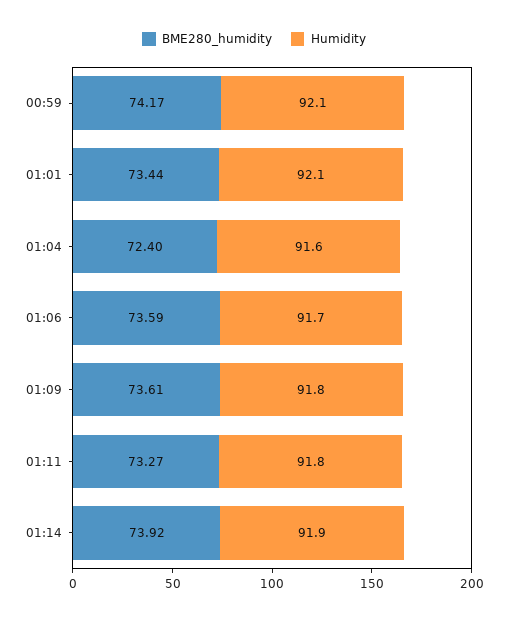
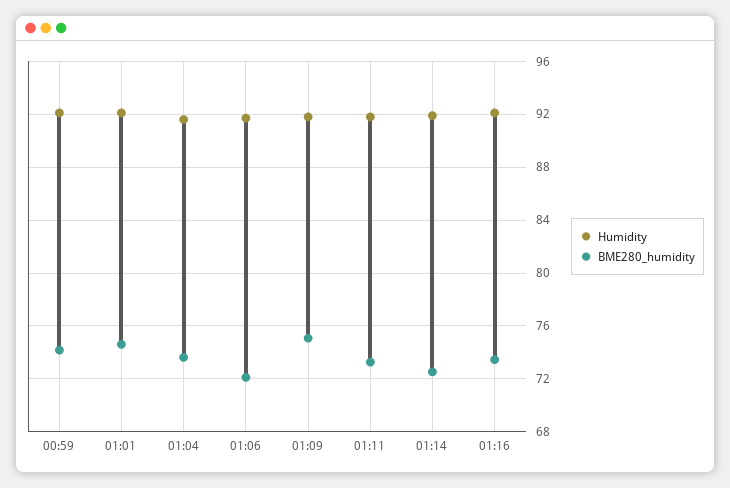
BME280_humidity, 01:01: 73.44 -> 74.5
BME280_humidity, 01:04: 72.4 -> 73.5
BME280_humidity, 01:06: 73.59 -> 72
BME280_humidity, 01:09: 73.61 -> 75
BME280_humidity, 01:14: 73.92 -> 72.5
Humidity, 01:16: none -> 92
BME280_humidity, 01:16: none -> 73.5

